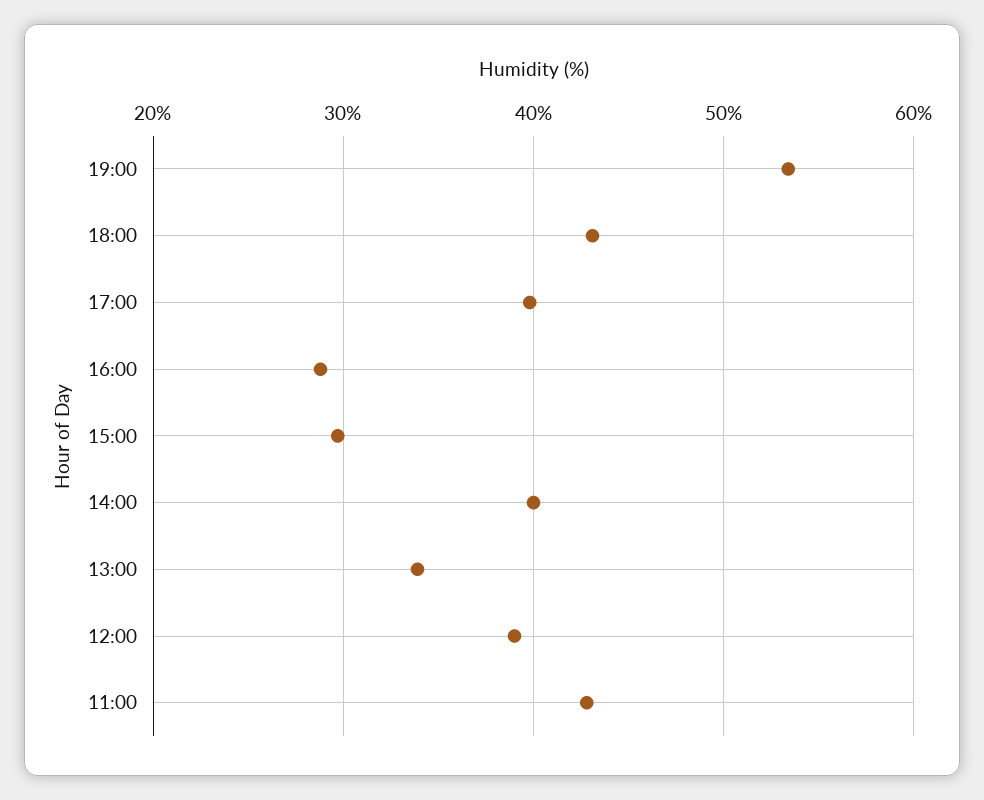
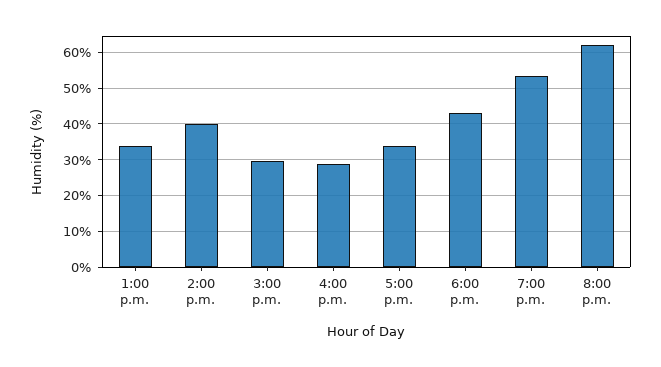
17:00: 40 -> 34
12:00: 39 -> none
11:00: 43 -> none
8:00 p.m.: none -> 62

